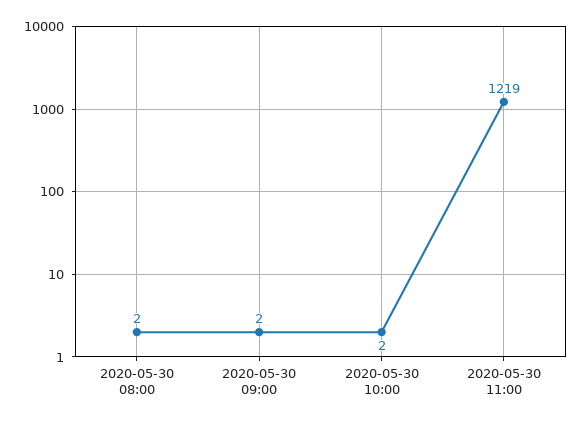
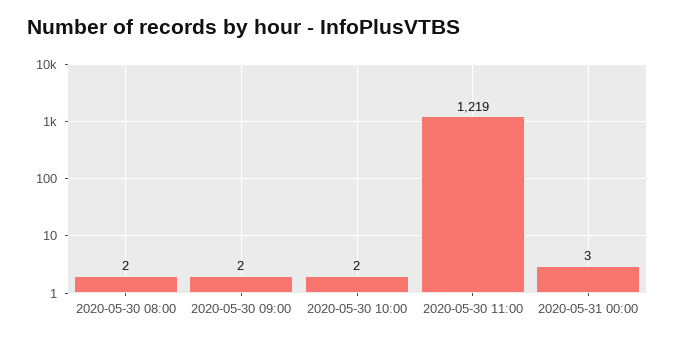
2020-05-31 00:00: none -> 3

